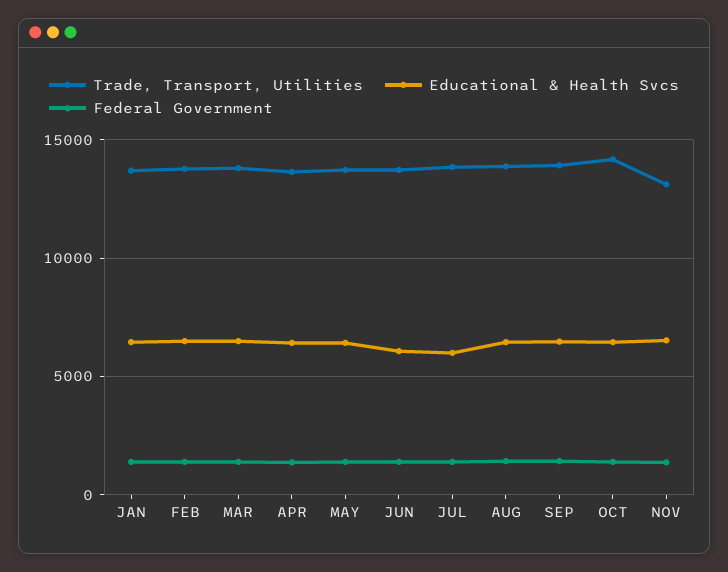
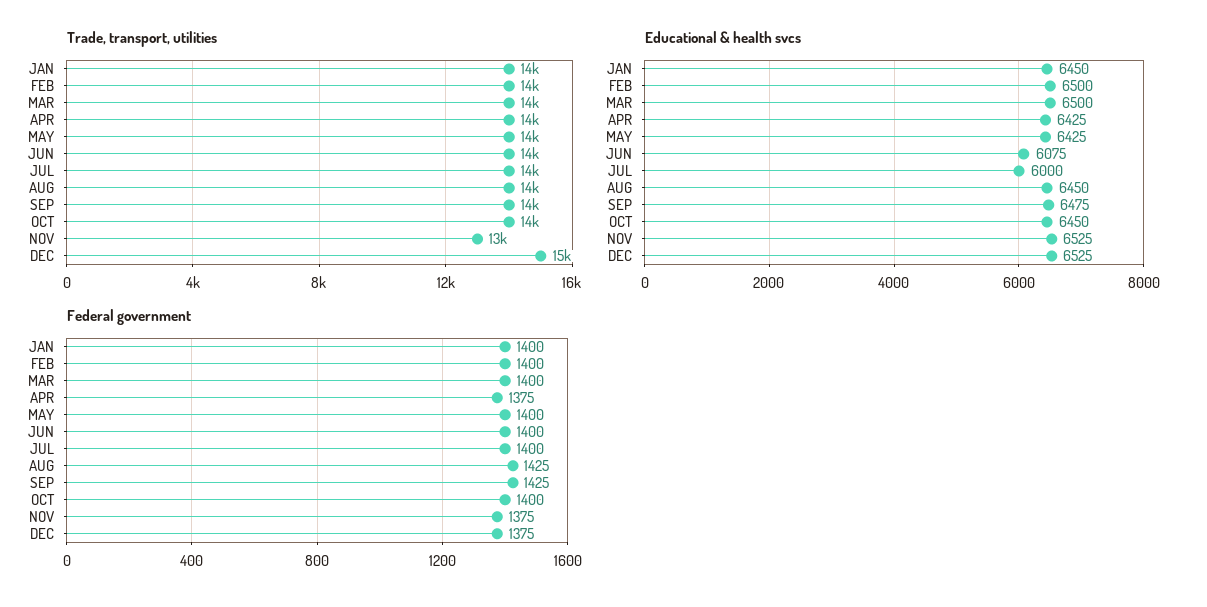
Trade, Transport, Utilities, DEC: none -> 15000
Educational & Health Svcs, DEC: none -> 6525
Federal Government, DEC: none -> 1375

